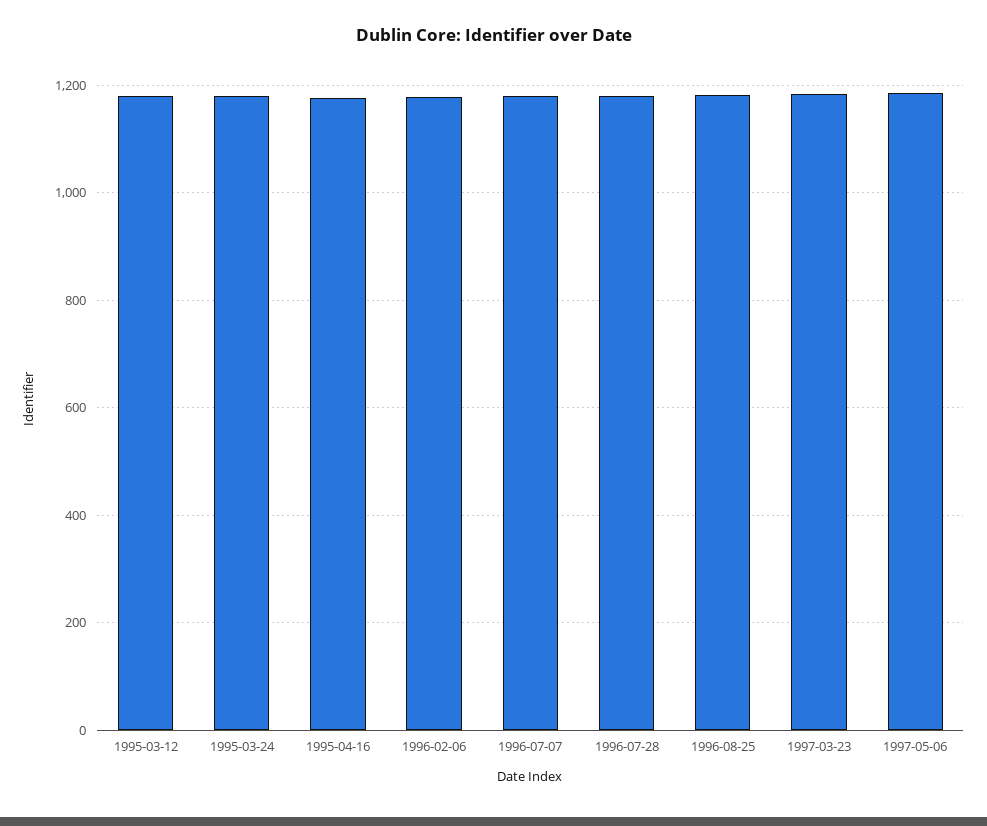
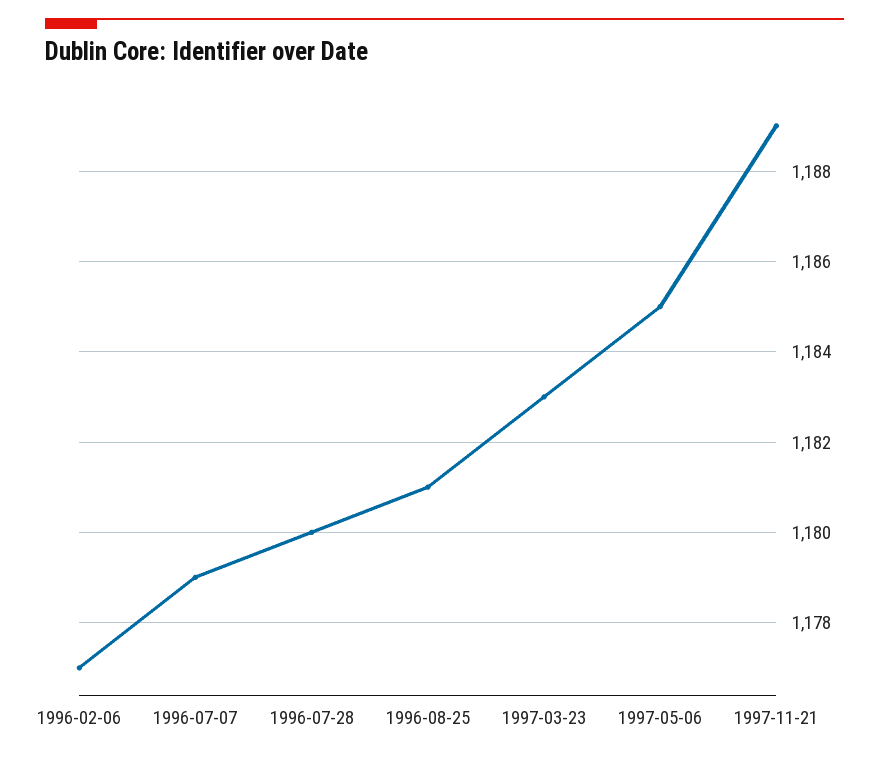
1995-03-12: 1180 -> none
1995-03-24: 1180 -> none
1995-04-16: 1180 -> none
1997-11-21: none -> 1189

